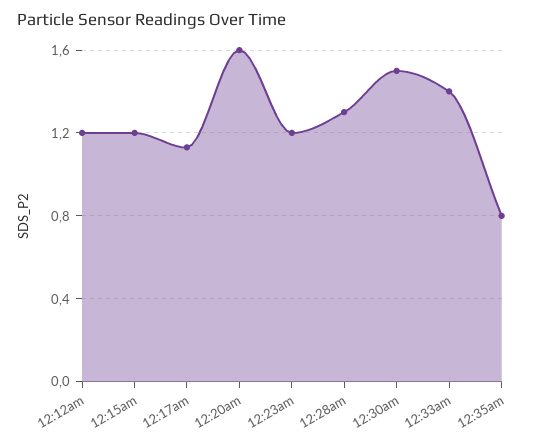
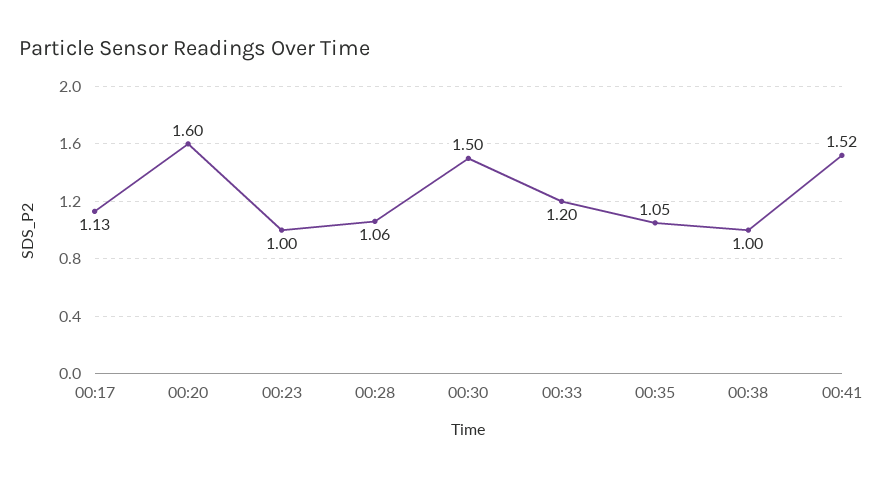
12:12am: 1.2 -> none
12:15am: 1.2 -> none
12:23am: 1.2 -> 1
12:28am: 1.3 -> 1.06
12:33am: 1.4 -> 1.2
12:35am: 0.8 -> 1.05
00:38: none -> 1
00:41: none -> 1.52

